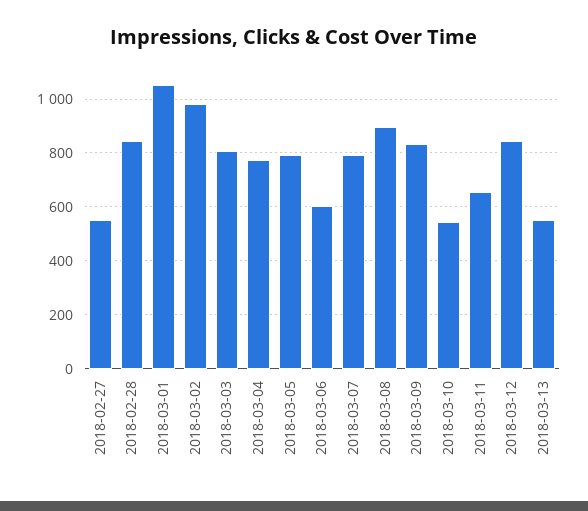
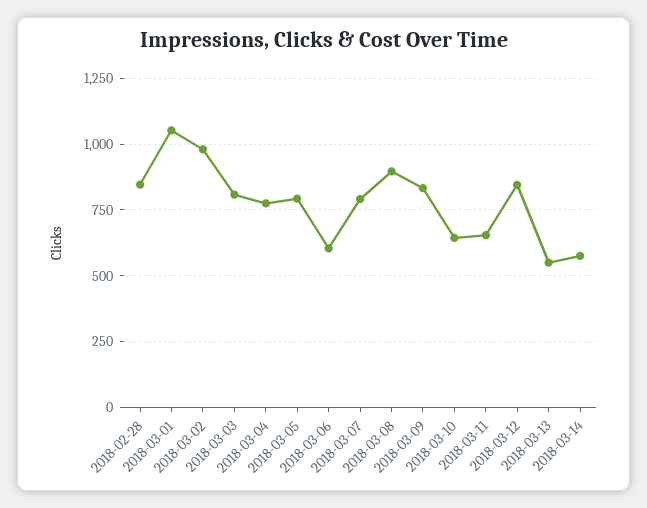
2018-02-27: 550 -> none
2018-03-10: 550 -> 650
2018-03-14: none -> 575

